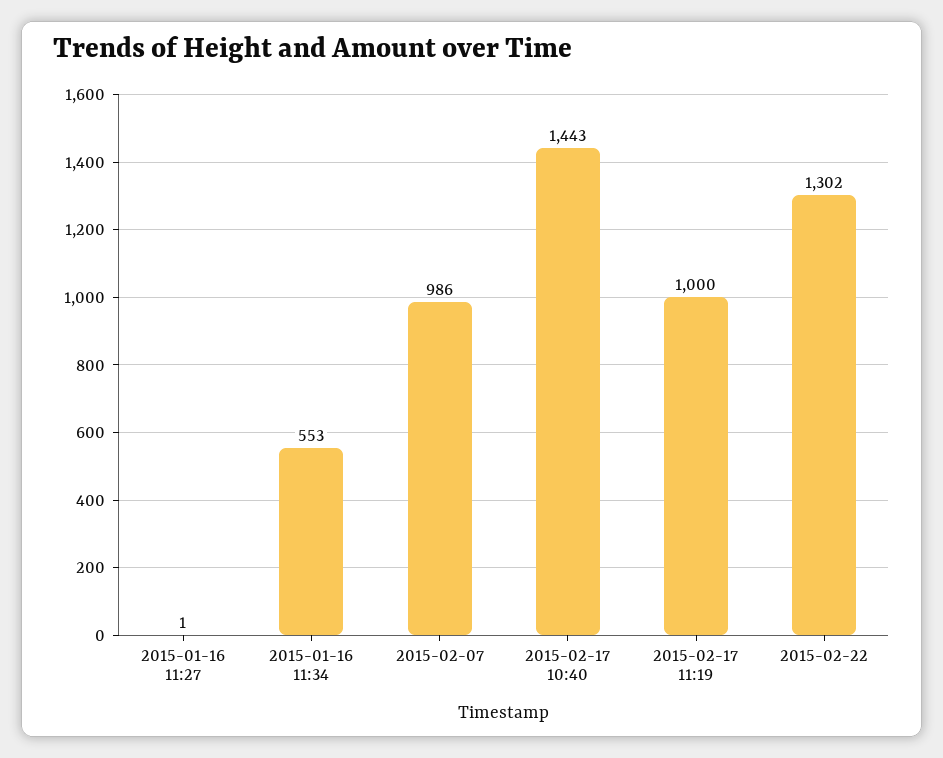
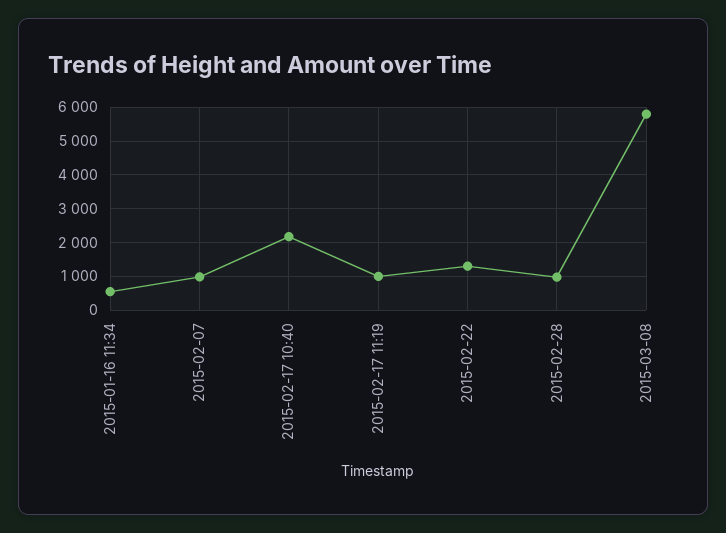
2015-01-16 11:27: 1 -> none
2015-02-17 10:40: 1443 -> 2200
2015-02-28: none -> 1000
2015-03-08: none -> 5800

